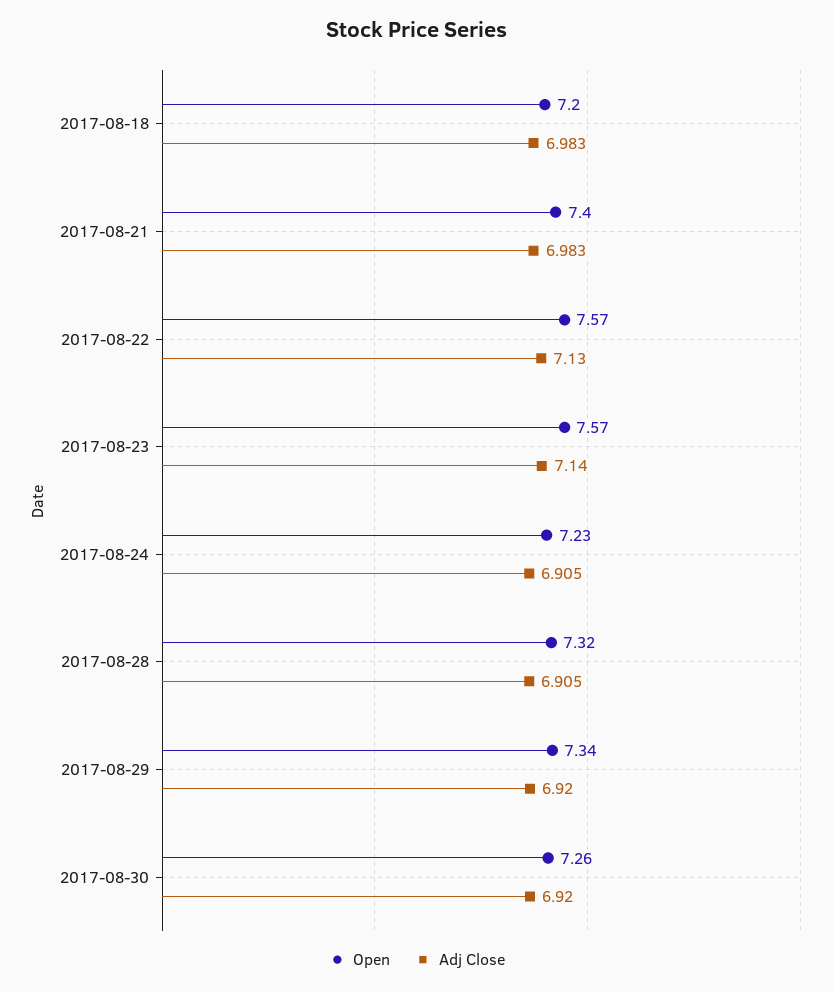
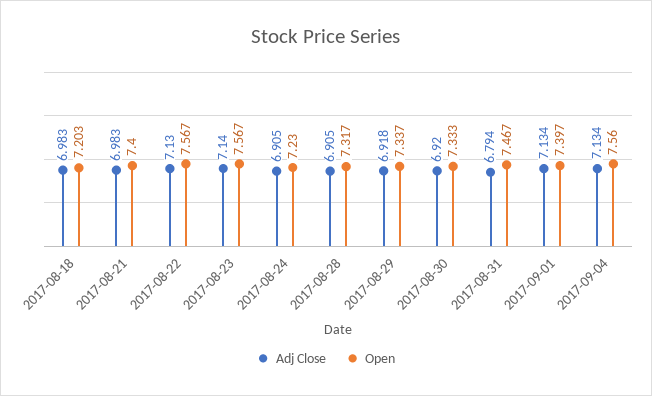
Adj Close, 2017-08-29: 6.92 -> 6.918
Open, 2017-08-30: 7.26 -> 7.333
Adj Close, 2017-08-31: none -> 6.794
Open, 2017-08-31: none -> 7.467
Adj Close, 2017-09-01: none -> 7.134
Open, 2017-09-01: none -> 7.397
Adj Close, 2017-09-04: none -> 7.134
Open, 2017-09-04: none -> 7.56

